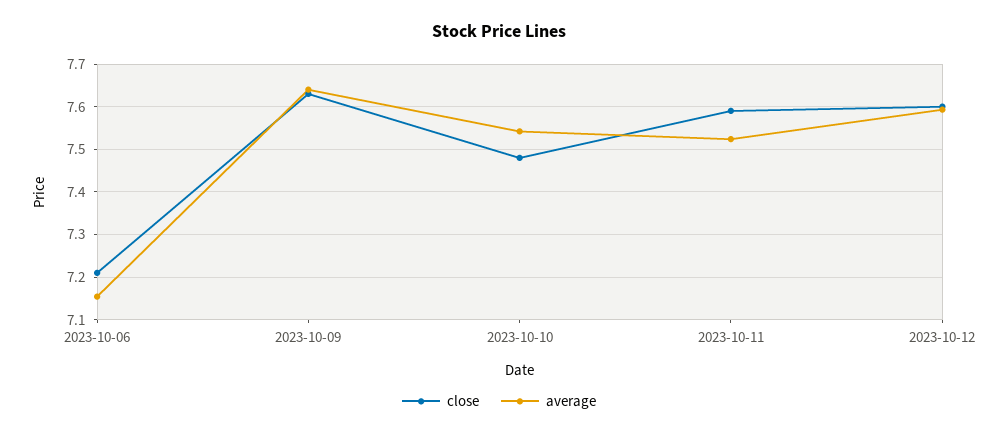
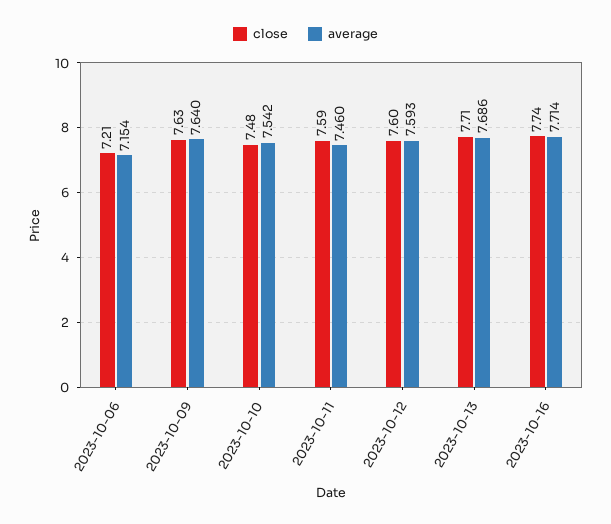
average, 2023-10-11: 7.52 -> 7.46
close, 2023-10-13: none -> 7.71
average, 2023-10-13: none -> 7.686
close, 2023-10-16: none -> 7.74
average, 2023-10-16: none -> 7.714

